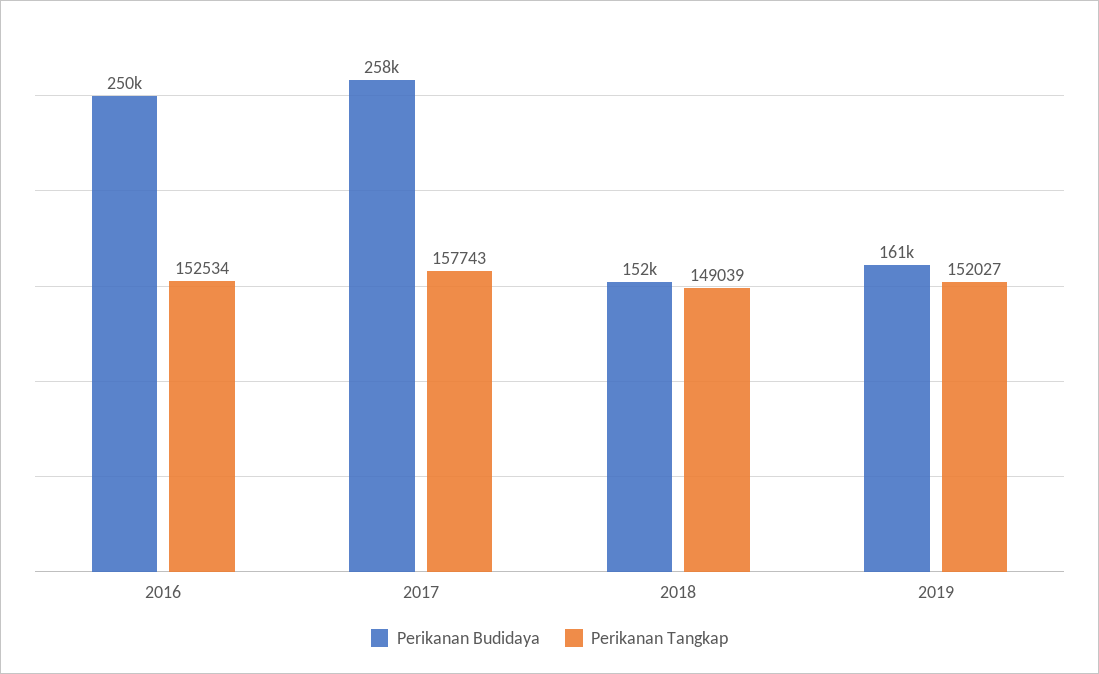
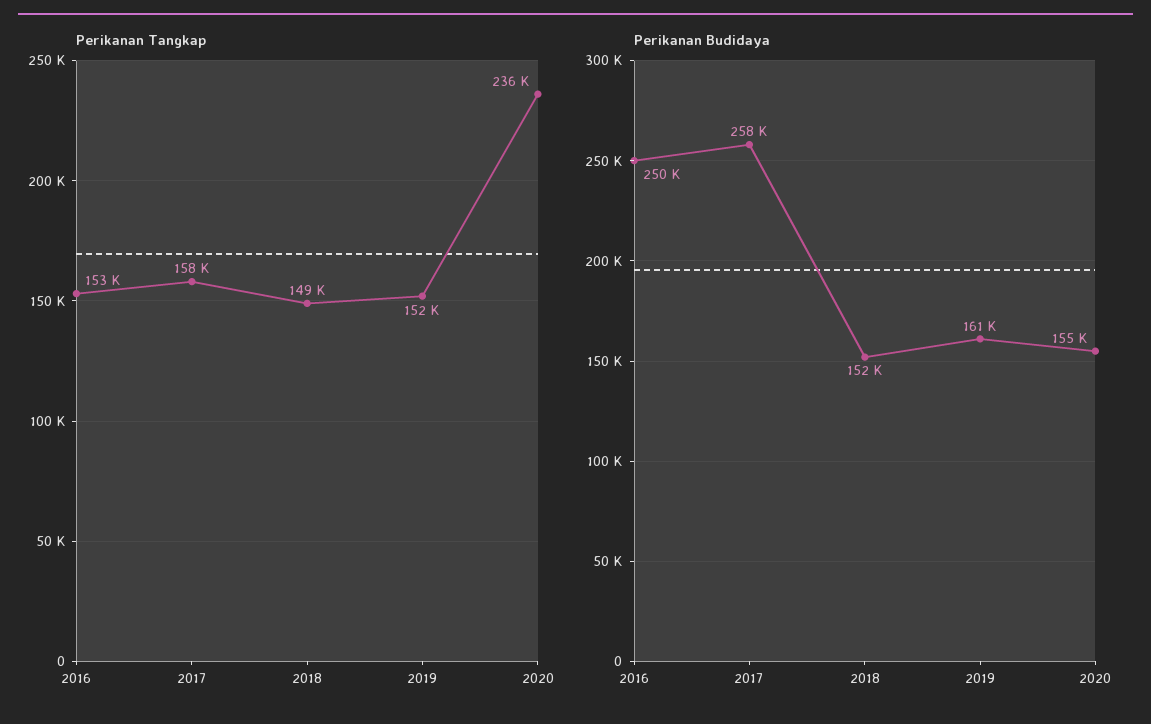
Perikanan Tangkap, 2020: none -> 236000
Perikanan Budidaya, 2020: none -> 155000

